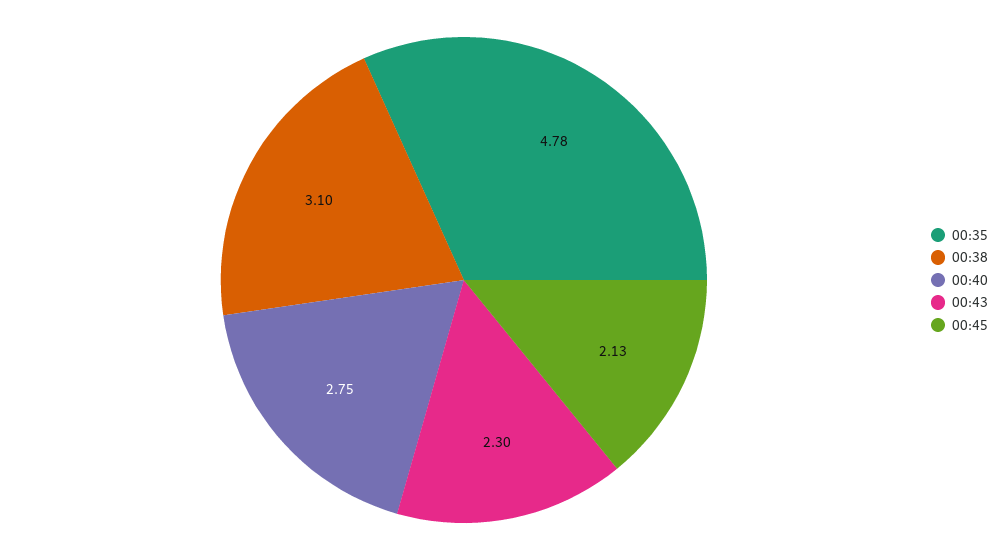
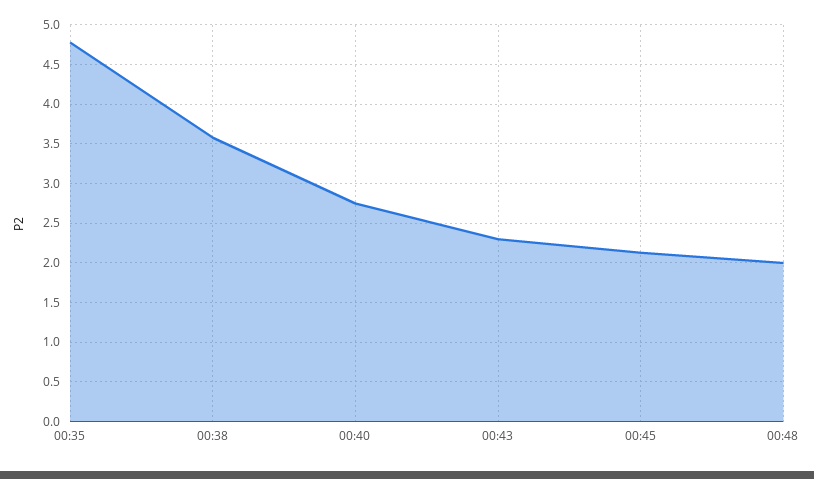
00:38: 3.1 -> 3.6
00:48: none -> 2

